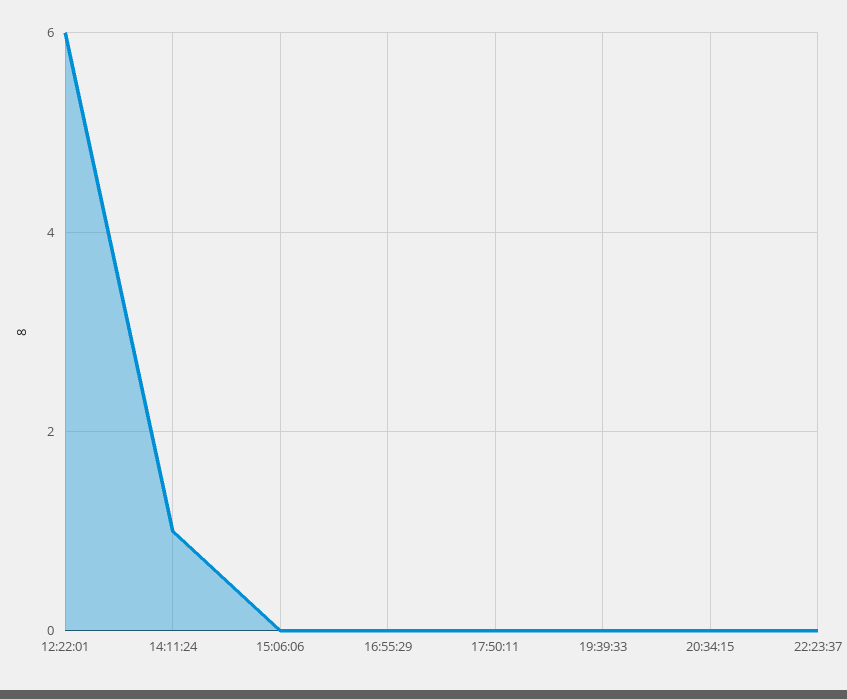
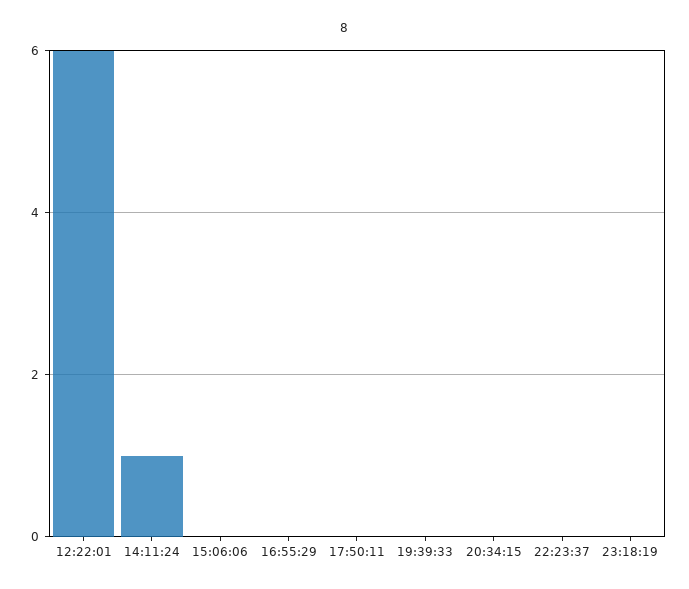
23:18:19: none -> 0

